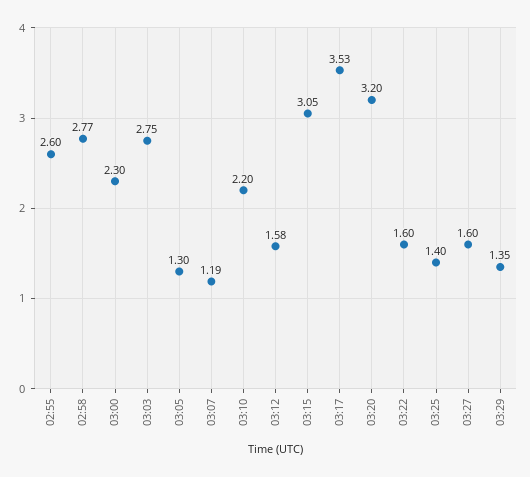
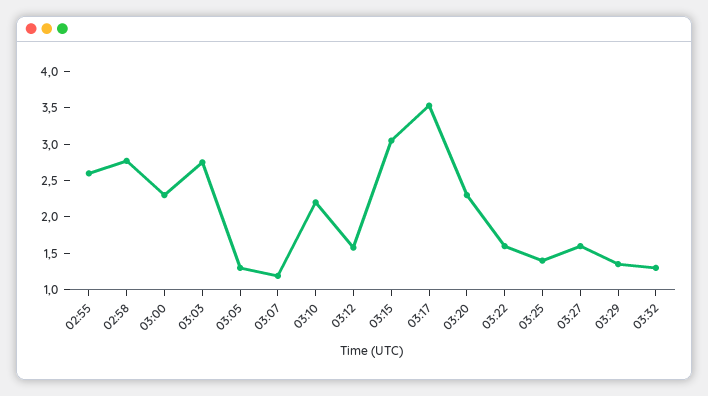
03:20: 3.2 -> 2.25
03:32: none -> 1.25

